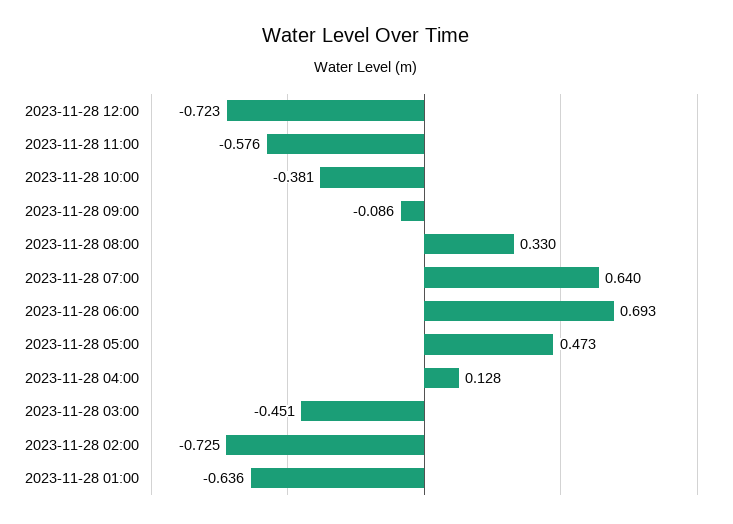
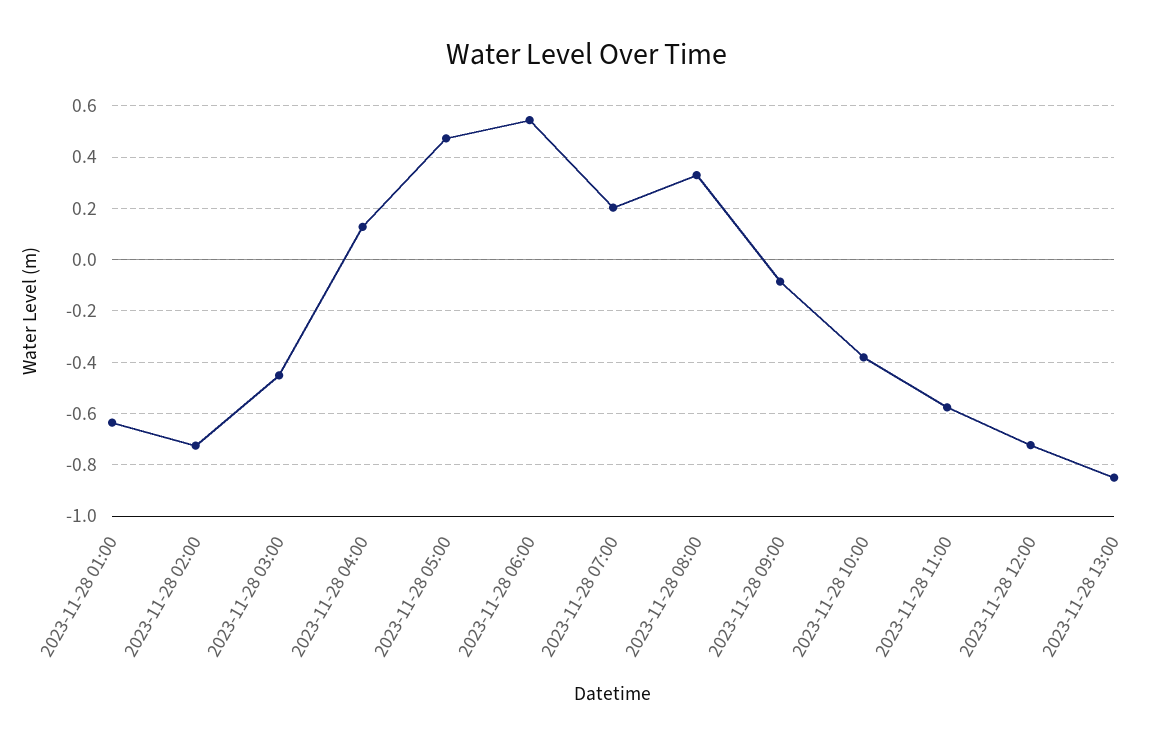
2023-11-28 07:00: 0.64 -> 0.2
2023-11-28 06:00: 0.693 -> 0.55
2023-11-28 13:00: none -> -0.85

